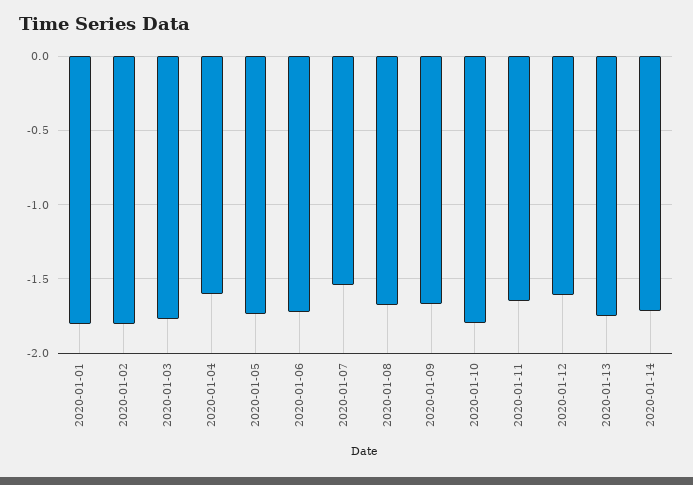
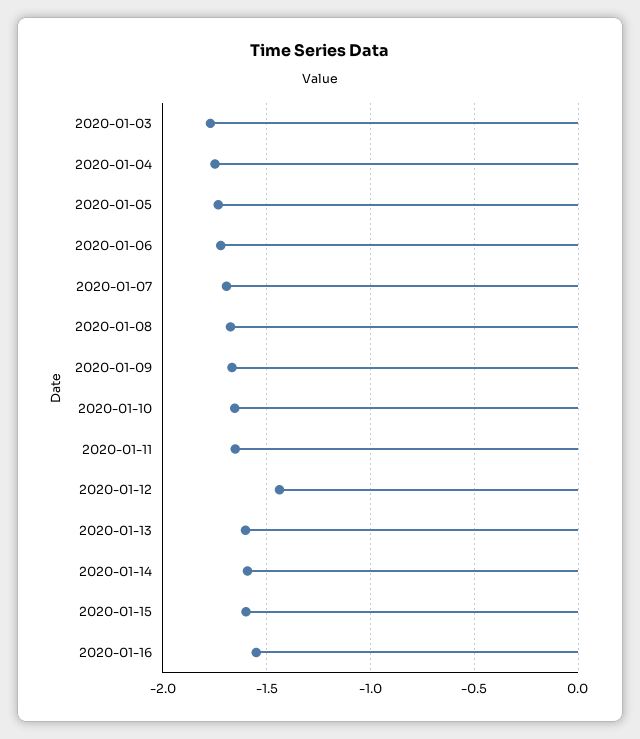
2020-01-01: -1.8 -> none
2020-01-02: -1.8 -> none
2020-01-04: -1.6 -> -1.75
2020-01-07: -1.55 -> -1.7
2020-01-10: -1.8 -> -1.65
2020-01-12: -1.6 -> -1.45
2020-01-13: -1.75 -> -1.6
2020-01-14: -1.7 -> -1.6
2020-01-15: none -> -1.6
2020-01-16: none -> -1.55

